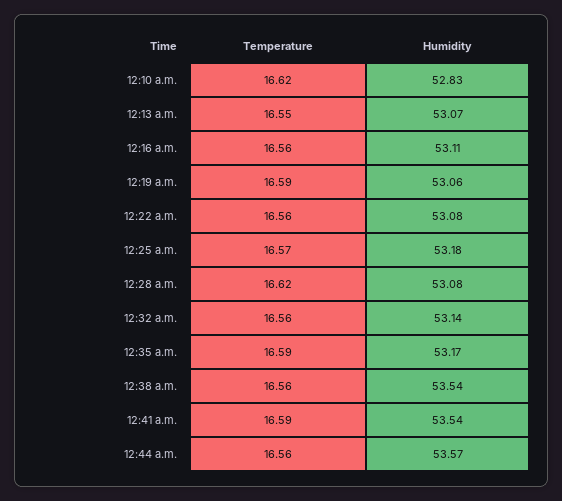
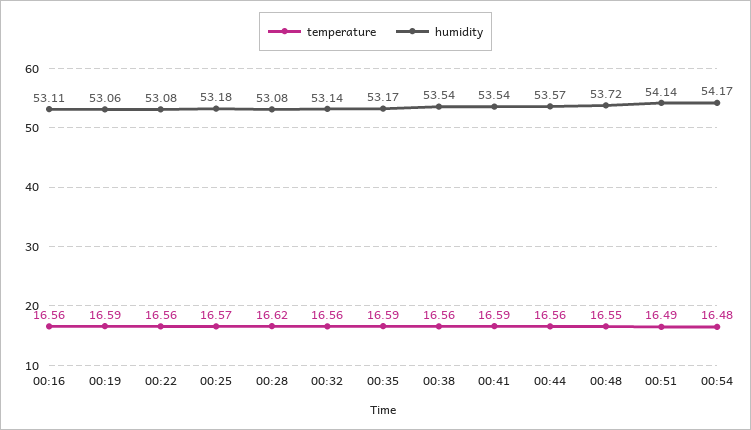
Temperature, 12:10 a.m.: 16.62 -> none
Humidity, 12:10 a.m.: 52.83 -> none
Temperature, 12:13 a.m.: 16.55 -> none
Humidity, 12:13 a.m.: 53.07 -> none
Temperature, 00:48: none -> 16.55
Humidity, 00:48: none -> 53.72
Temperature, 00:51: none -> 16.49
Humidity, 00:51: none -> 54.14
Temperature, 00:54: none -> 16.48
Humidity, 00:54: none -> 54.17

